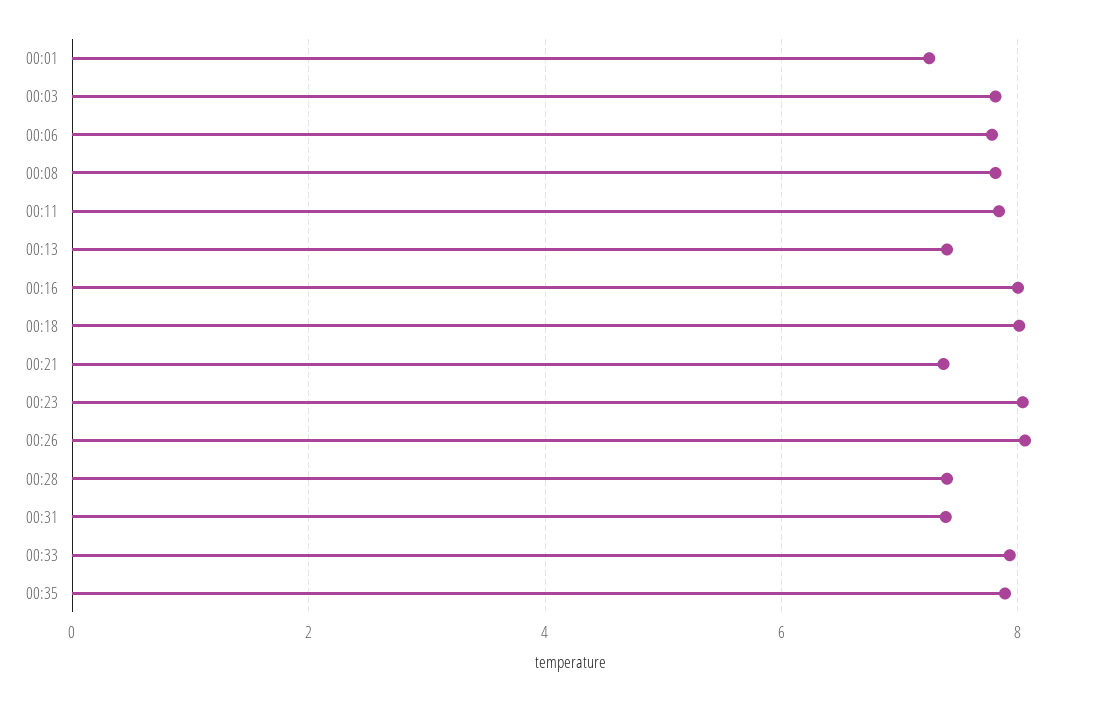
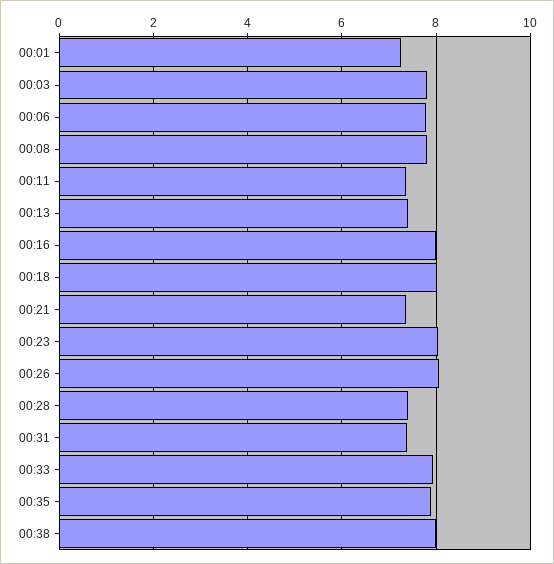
00:11: 7.8 -> 7.4
00:38: none -> 8

